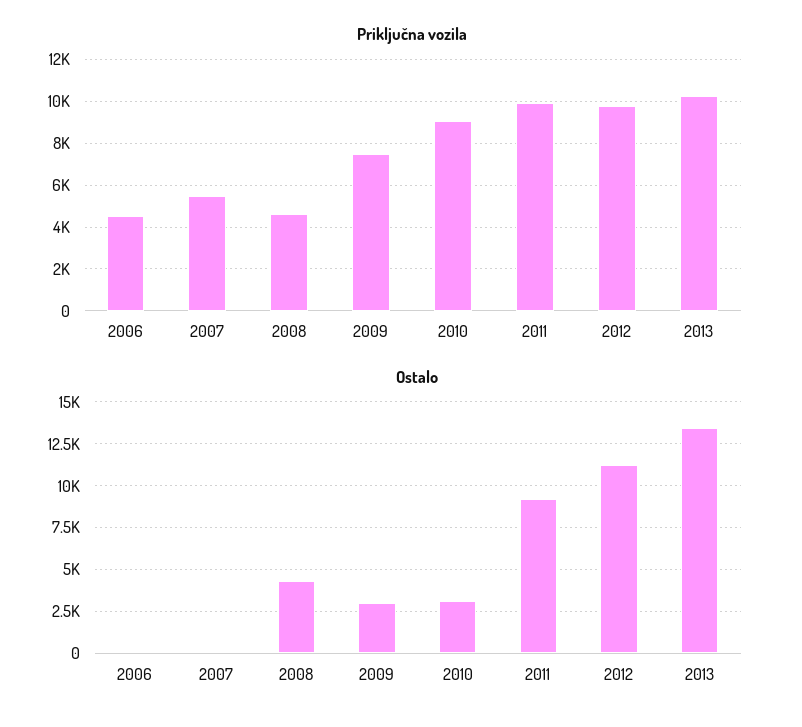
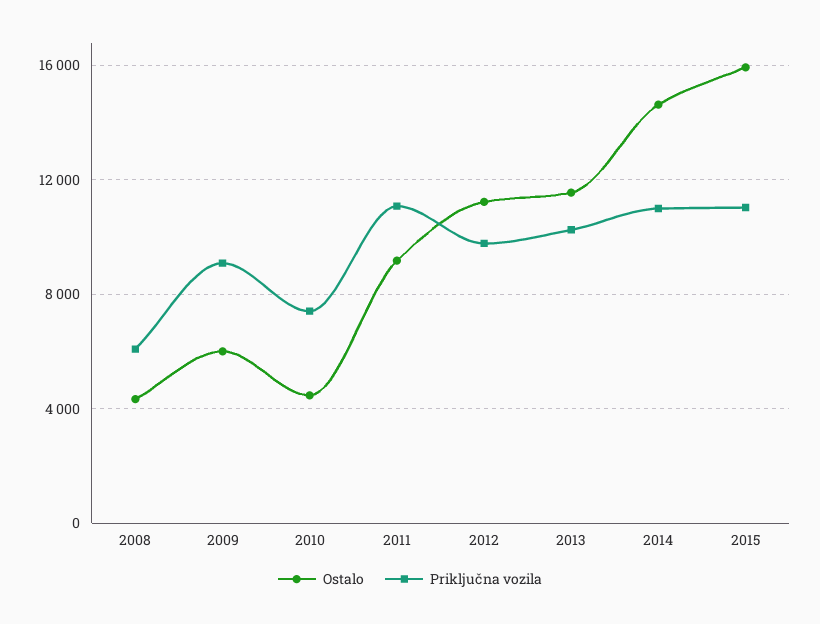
Priključna vozila, 2006: 4500 -> none
Priključna vozila, 2007: 5500 -> none
Priključna vozila, 2008: 4500 -> 6000
Priključna vozila, 2009: 7500 -> 9000
Priključna vozila, 2010: 9000 -> 7500
Priključna vozila, 2011: 10000 -> 11000
Ostalo, 2006: 0 -> none
Ostalo, 2007: 0 -> none
Ostalo, 2009: 3000 -> 6000
Ostalo, 2010: 3000 -> 4500
Ostalo, 2013: 13500 -> 11500
Ostalo, 2014: none -> 14500
Priključna vozila, 2014: none -> 11000
Ostalo, 2015: none -> 16000
Priključna vozila, 2015: none -> 11000

